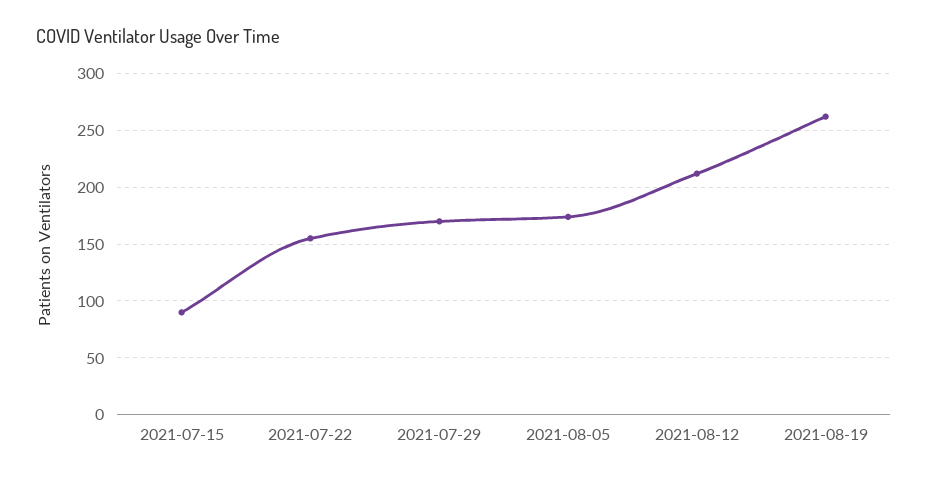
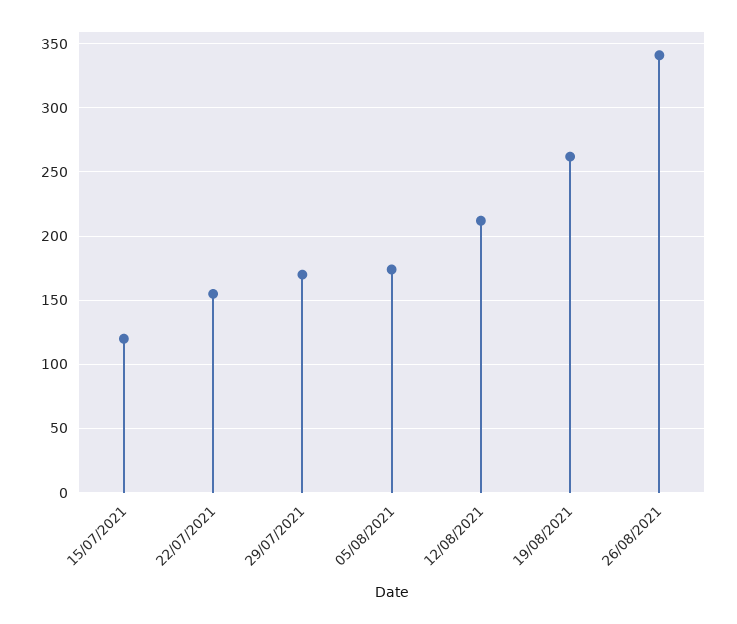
2021-07-15: 90 -> 120
26/08/2021: none -> 340

